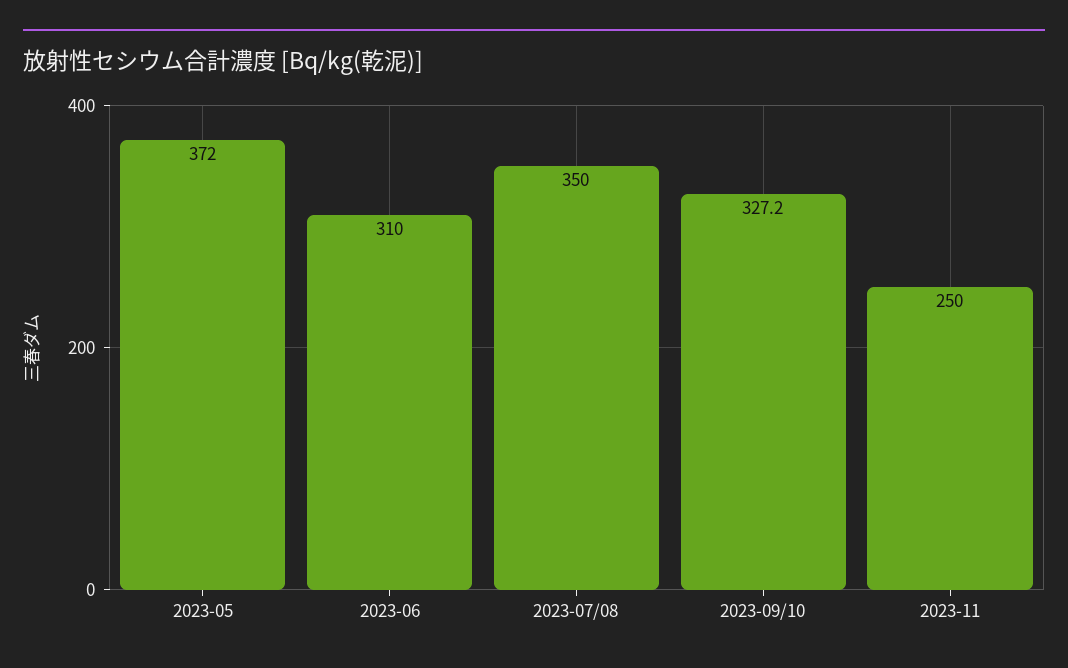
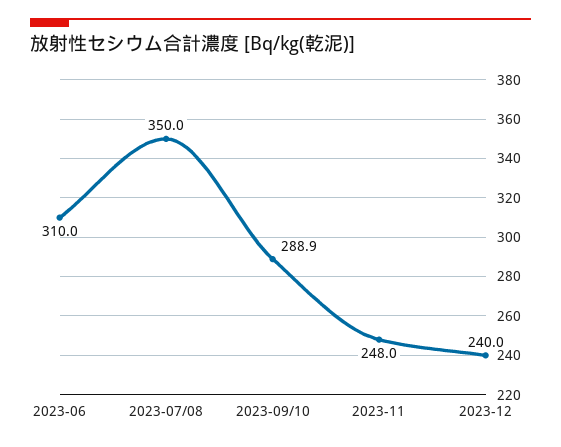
2023-05: 372 -> none
2023-09/10: 327.2 -> 288.9
2023-11: 250 -> 248
2023-12: none -> 240

